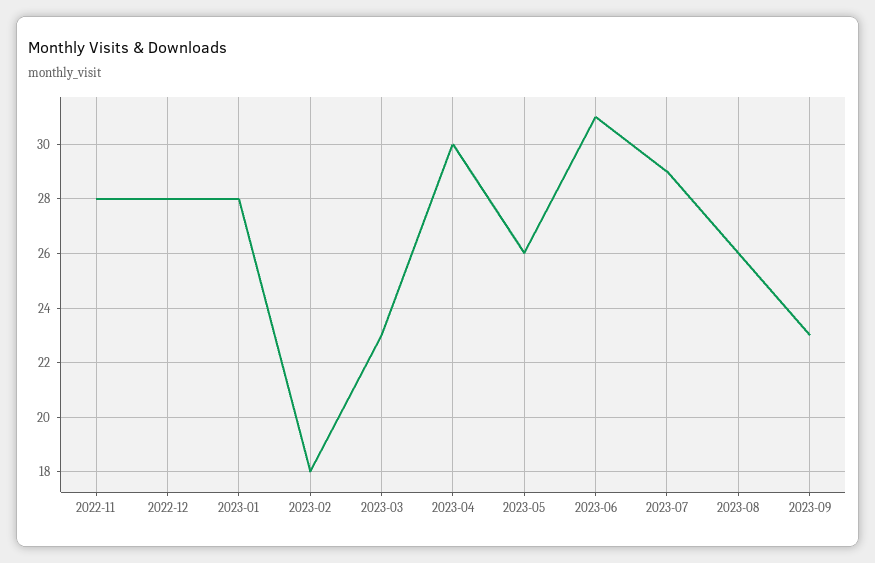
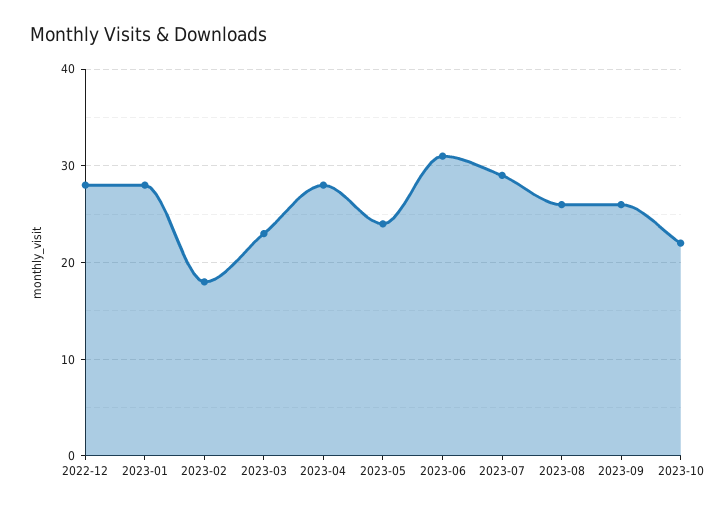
2022-11: 28 -> none
2023-04: 30 -> 28
2023-05: 26 -> 24
2023-09: 23 -> 26
2023-10: none -> 22

